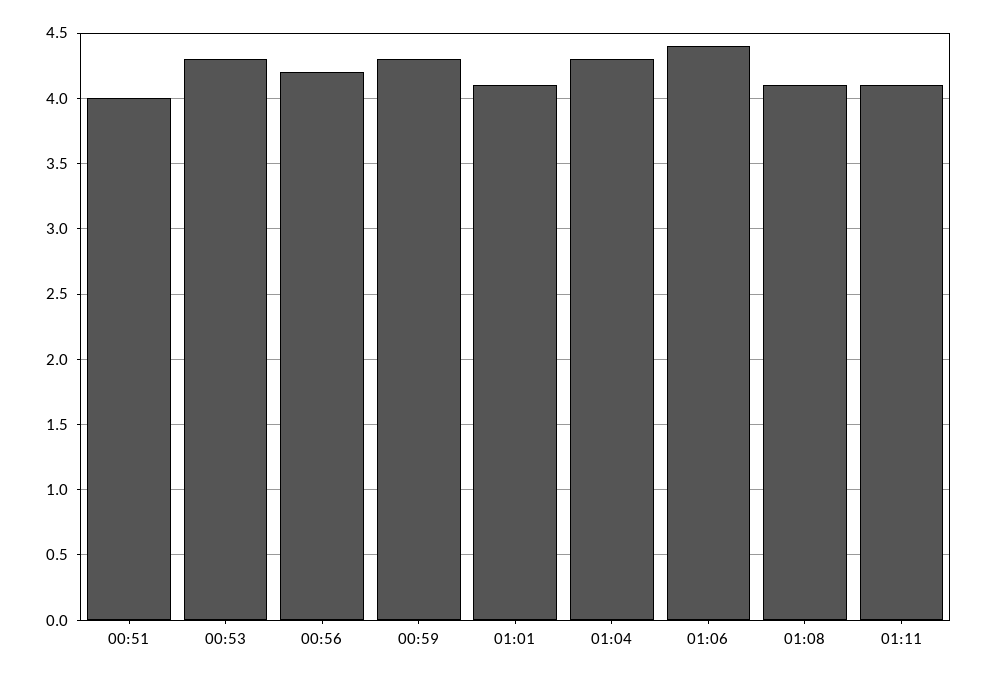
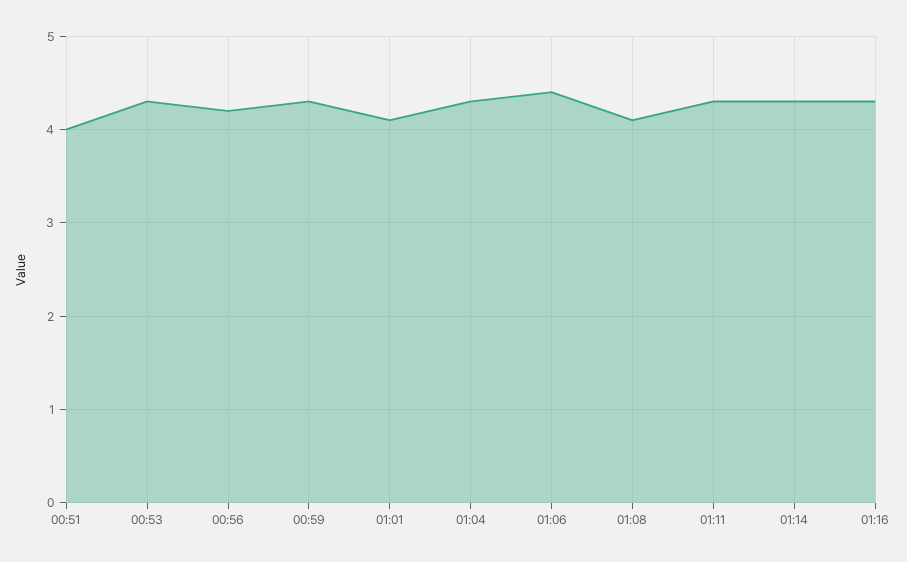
01:11: 4.1 -> 4.3
01:14: none -> 4.3
01:16: none -> 4.3

